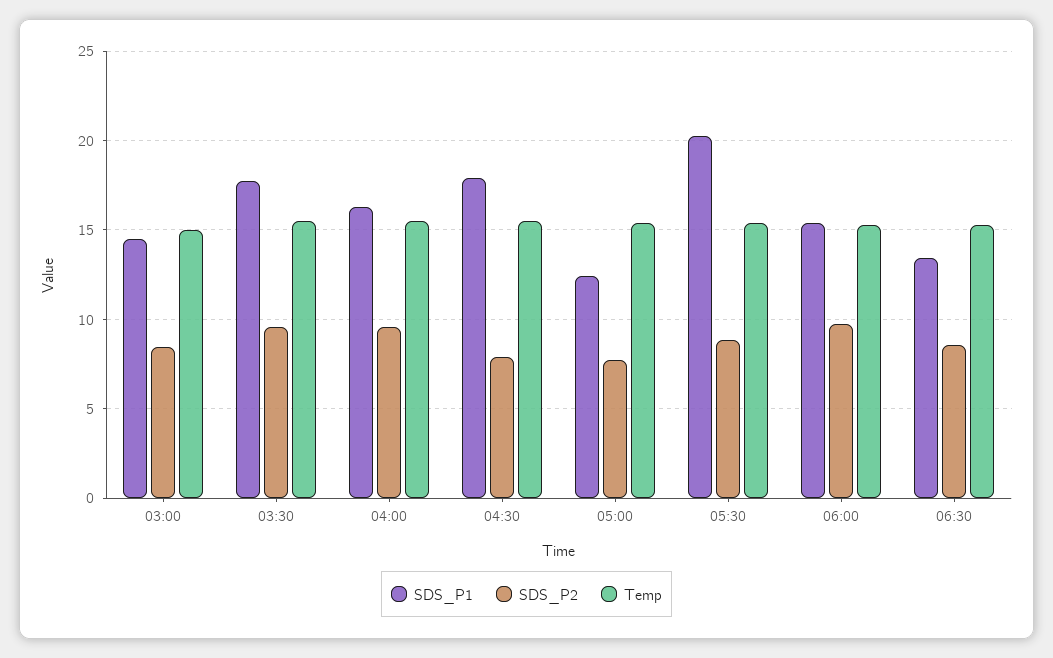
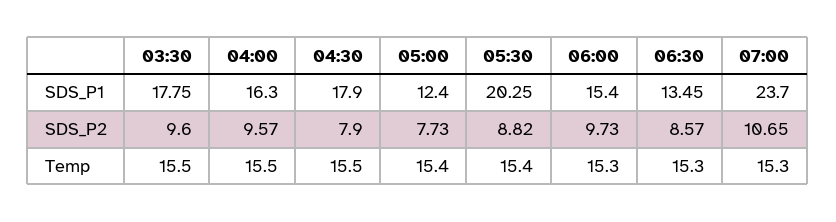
SDS_P1, 03:00: 14.5 -> none
SDS_P2, 03:00: 8.5 -> none
Temp, 03:00: 15 -> none
SDS_P1, 07:00: none -> 23.7
SDS_P2, 07:00: none -> 10.65
Temp, 07:00: none -> 15.3

